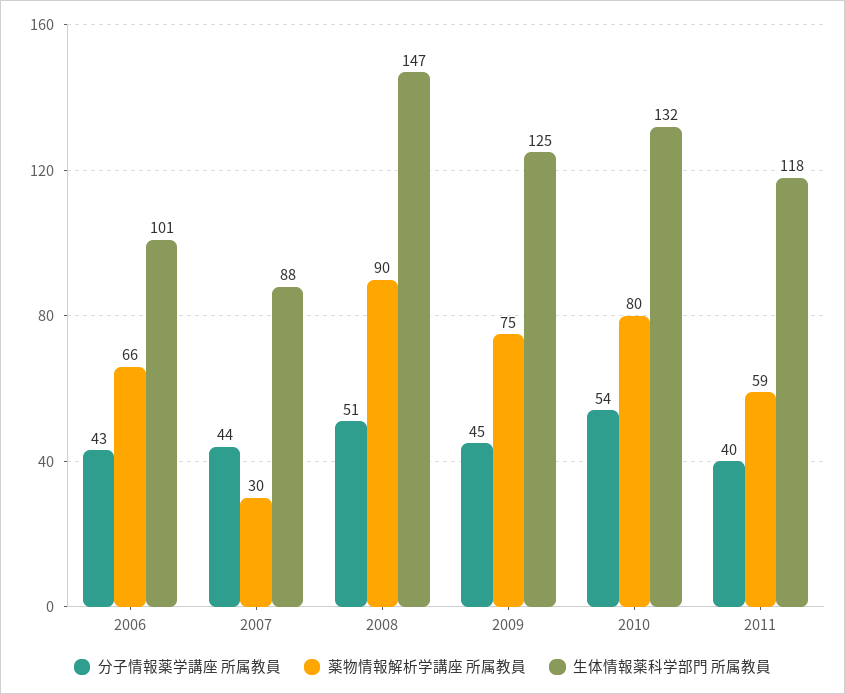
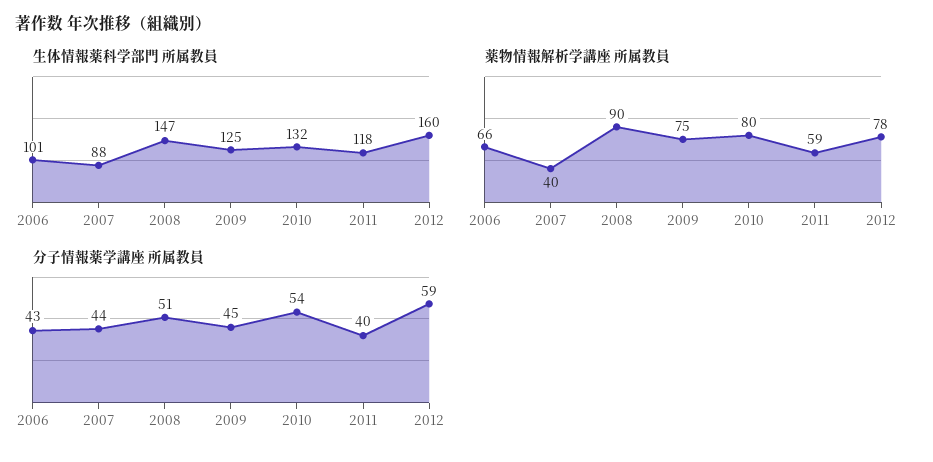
薬物情報解析学講座 所属教員, 2007: 30 -> 40
生体情報薬科学部門 所属教員, 2012: none -> 160
薬物情報解析学講座 所属教員, 2012: none -> 78
分子情報薬学講座 所属教員, 2012: none -> 59

